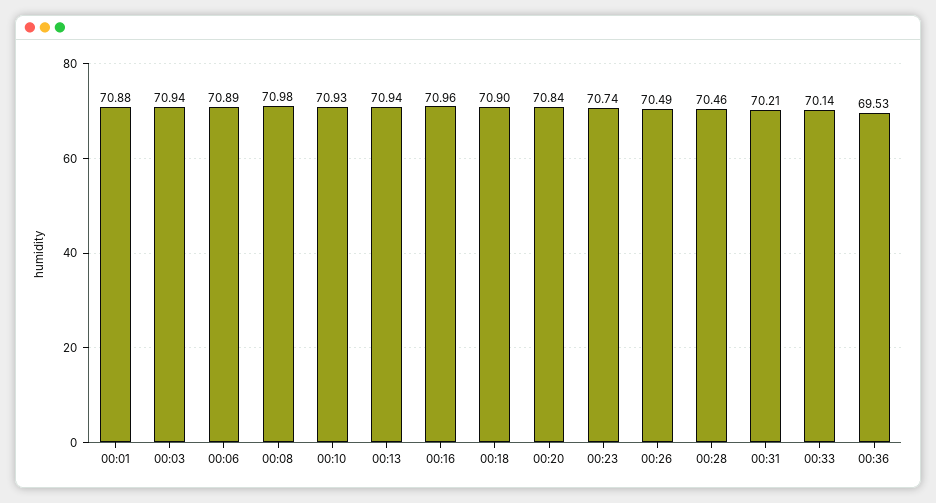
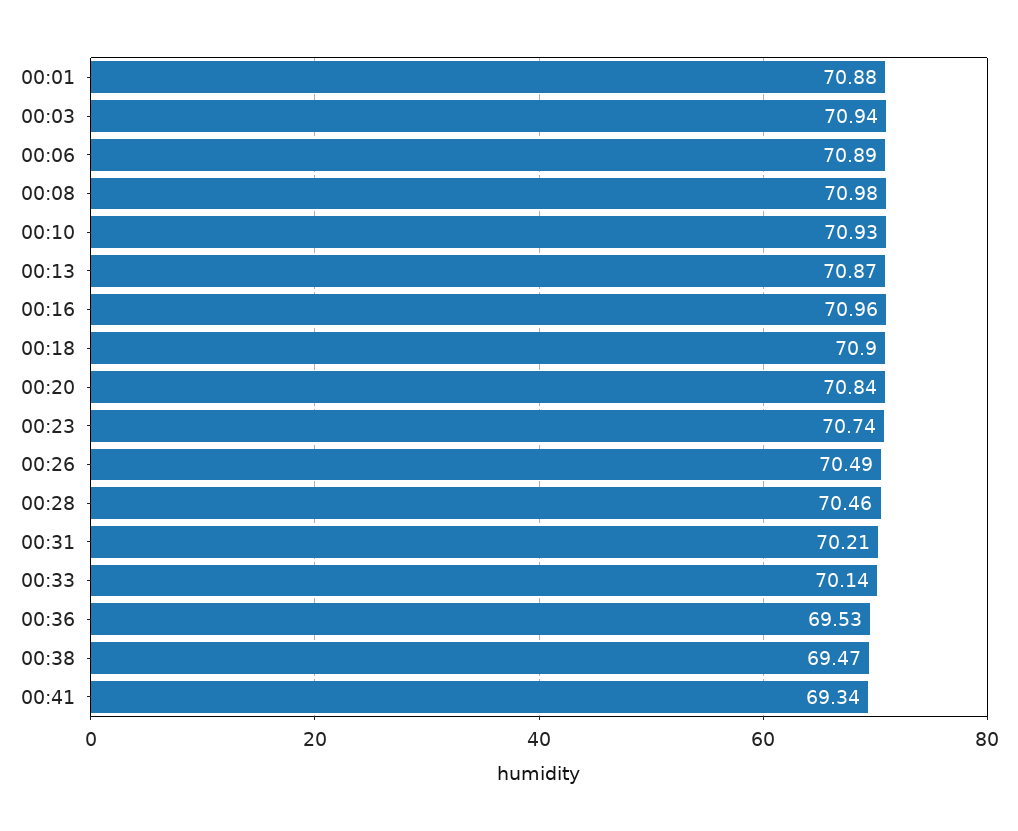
00:13: 70.94 -> 70.87
00:38: none -> 69.47
00:41: none -> 69.34

